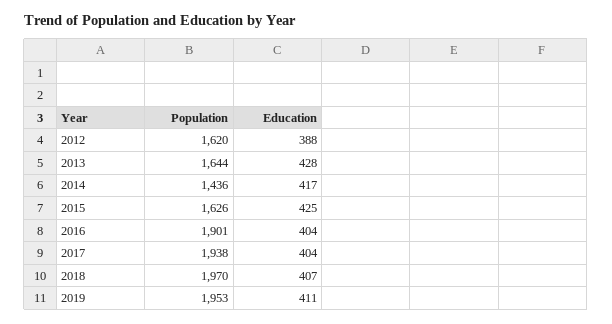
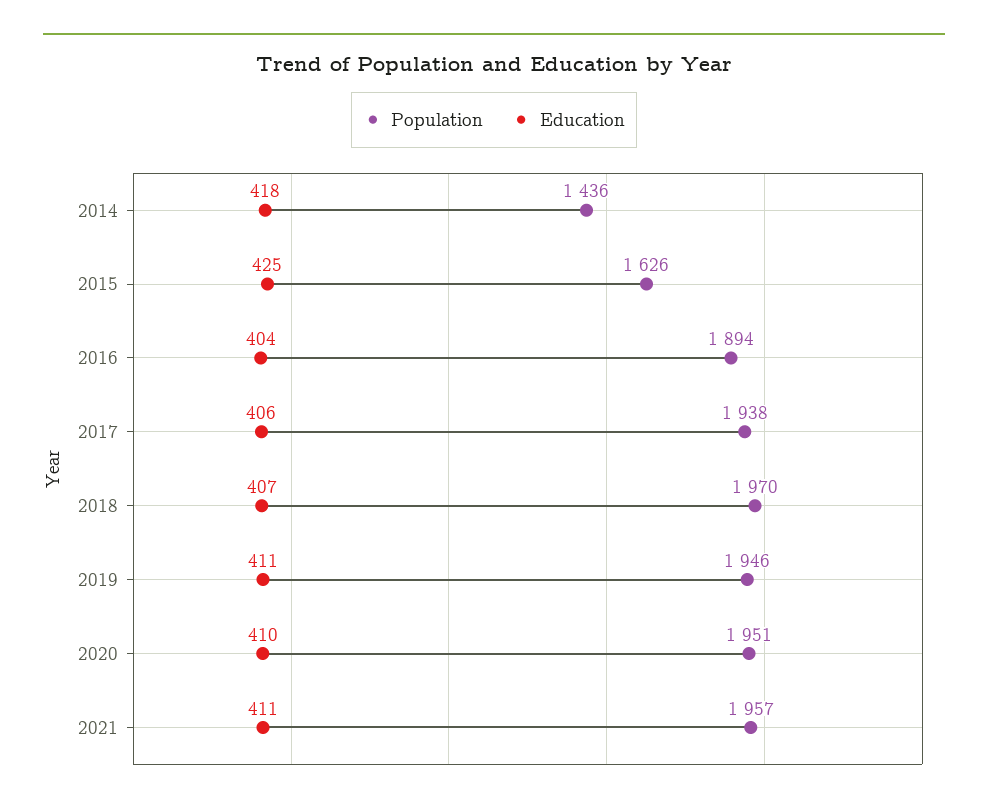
Population, 2012: 1620 -> none
Education, 2012: 388 -> none
Population, 2013: 1644 -> none
Education, 2013: 428 -> none
Education, 2014: 417 -> 418
Population, 2016: 1901 -> 1894
Education, 2017: 404 -> 406
Population, 2019: 1953 -> 1946
Population, 2020: none -> 1951
Education, 2020: none -> 410
Population, 2021: none -> 1957
Education, 2021: none -> 411

